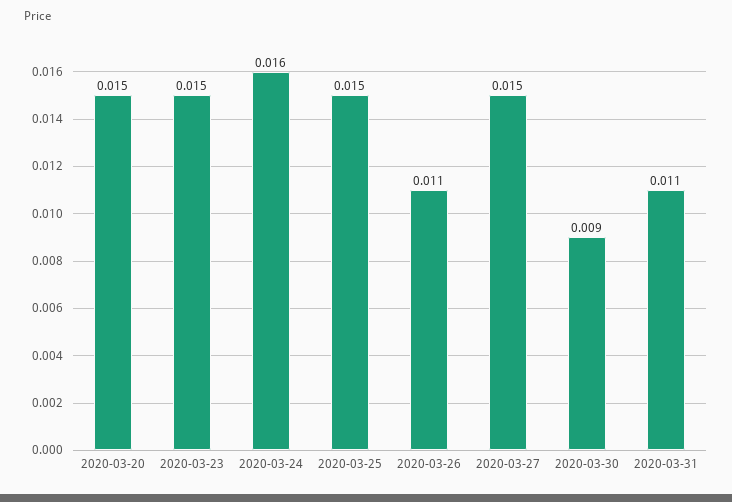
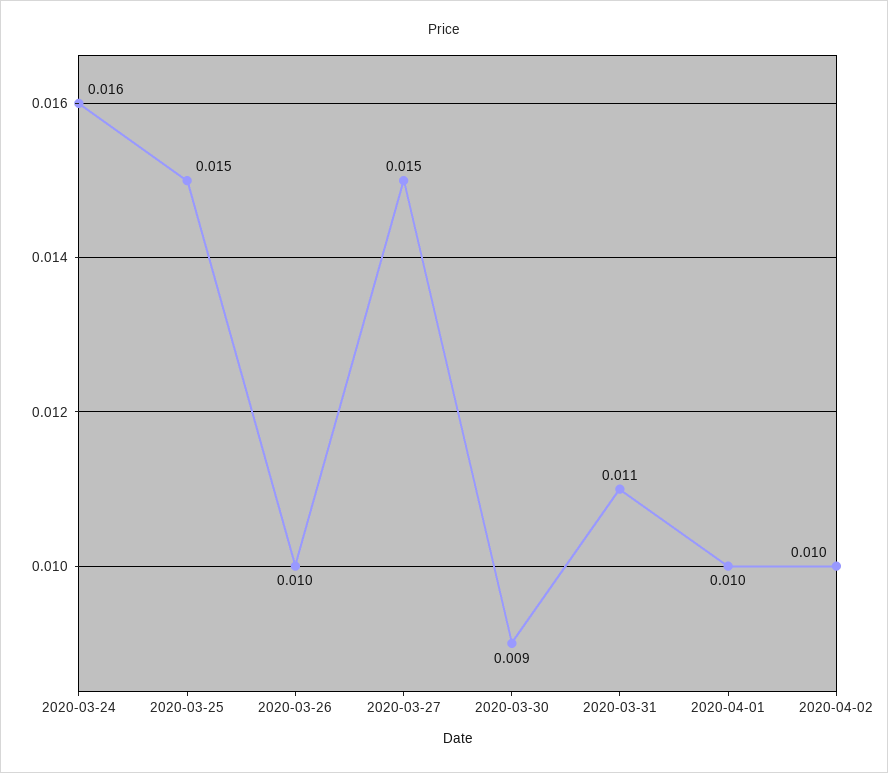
2020-03-20: 0.015 -> none
2020-03-23: 0.015 -> none
2020-03-26: 0.011 -> 0.01
2020-04-01: none -> 0.01
2020-04-02: none -> 0.01

